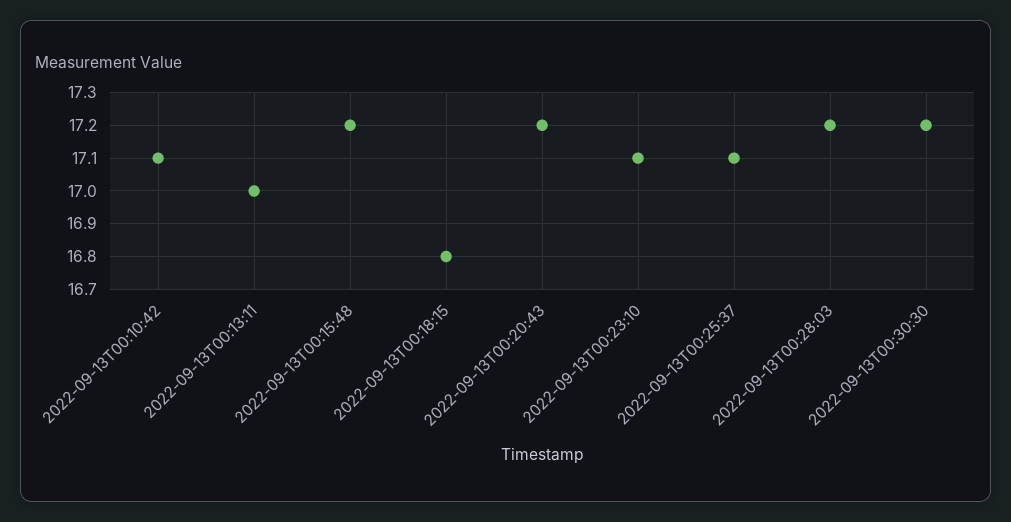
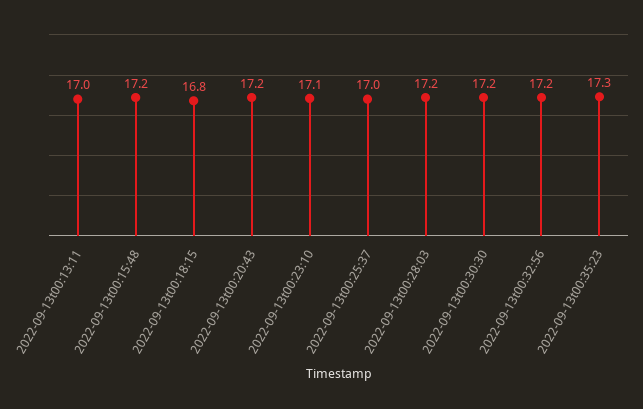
2022-09-13T00:10:42: 17.1 -> none
2022-09-13T00:25:37: 17.1 -> 17
2022-09-13t00:32:56: none -> 17.2
2022-09-13t00:35:23: none -> 17.3

